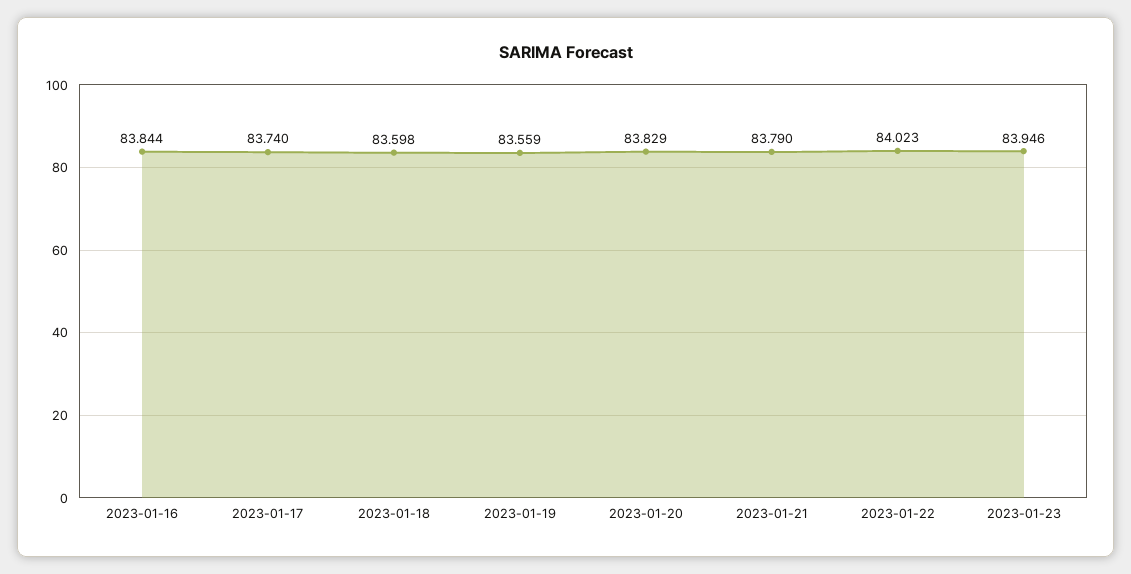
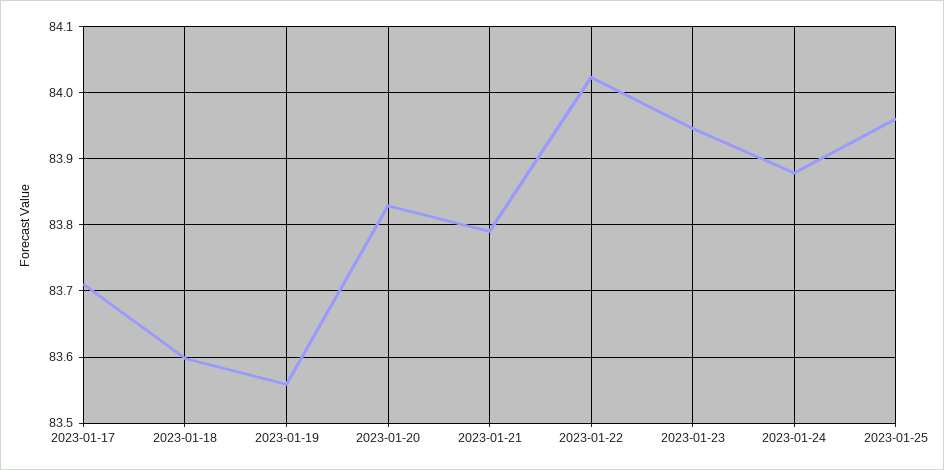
2023-01-16: 83.844 -> none
2023-01-17: 83.74 -> 83.71
2023-01-24: none -> 83.88
2023-01-25: none -> 83.96

